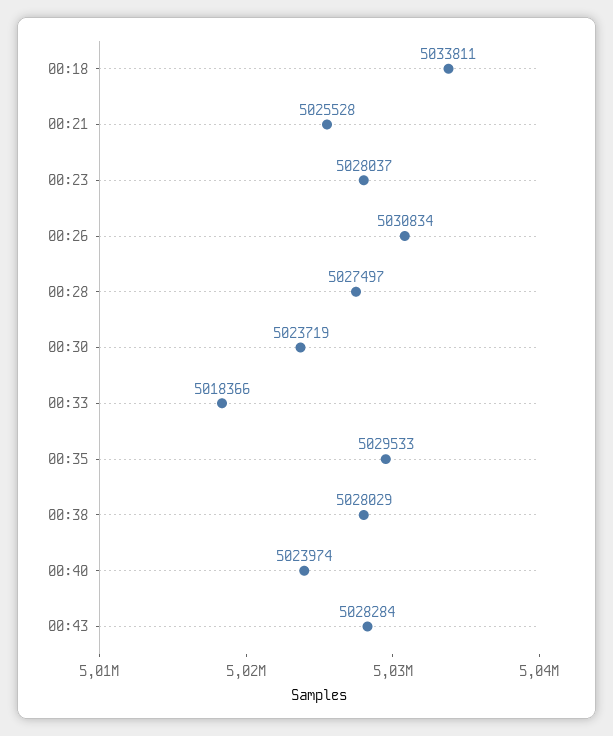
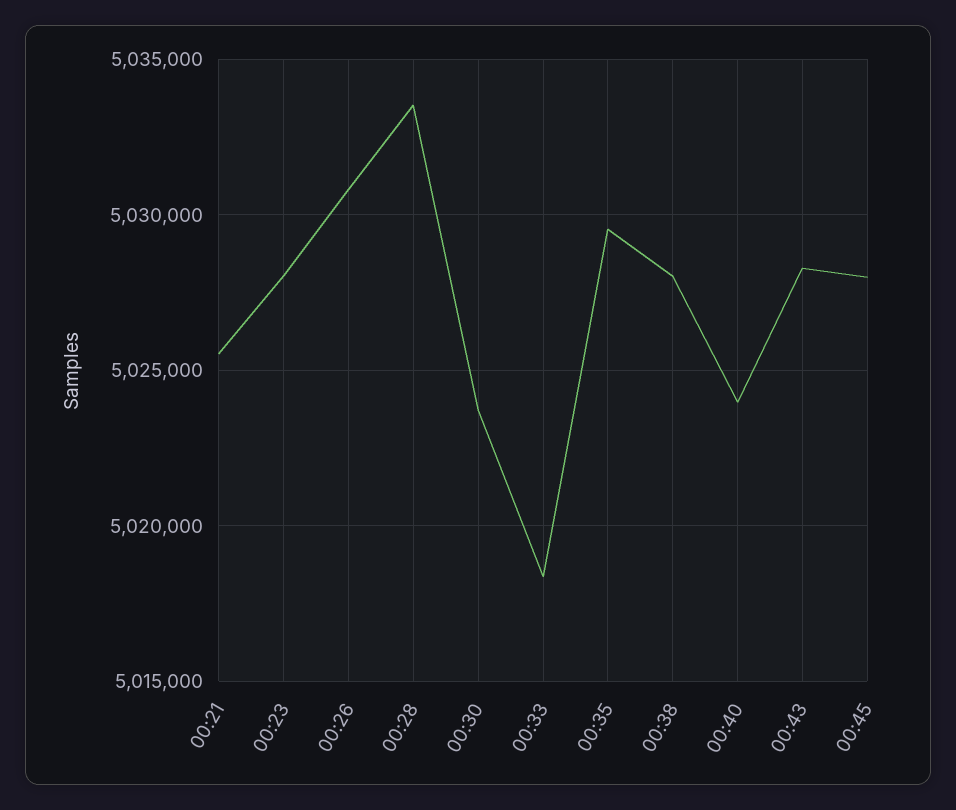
00:18: 5033811 -> none
00:28: 5027497 -> 5033500
00:45: none -> 5028000

